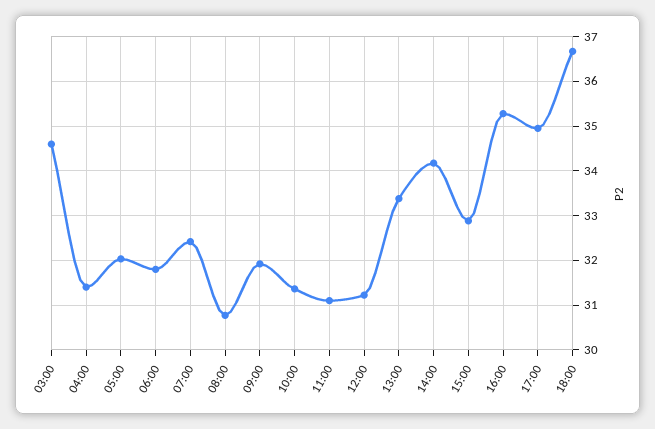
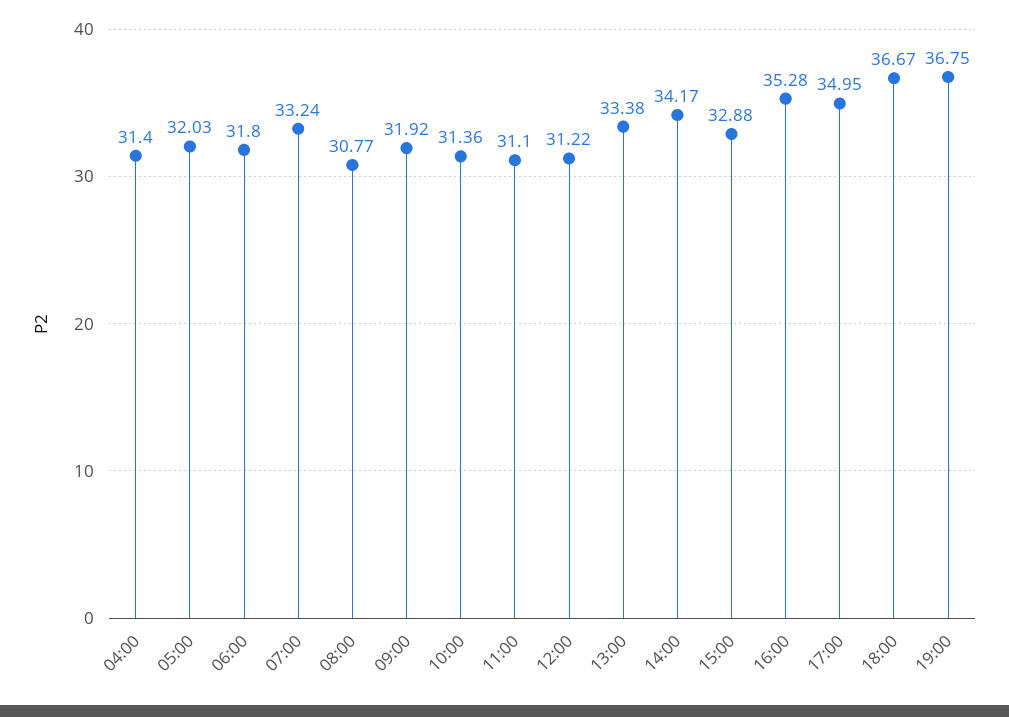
03:00: 34.6 -> none
07:00: 32.4 -> 33.24
19:00: none -> 36.75

